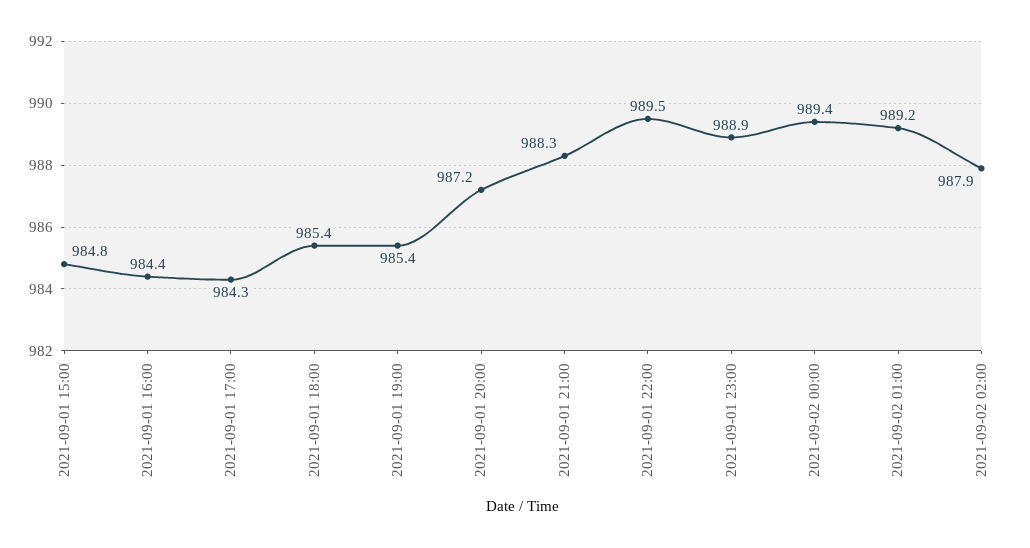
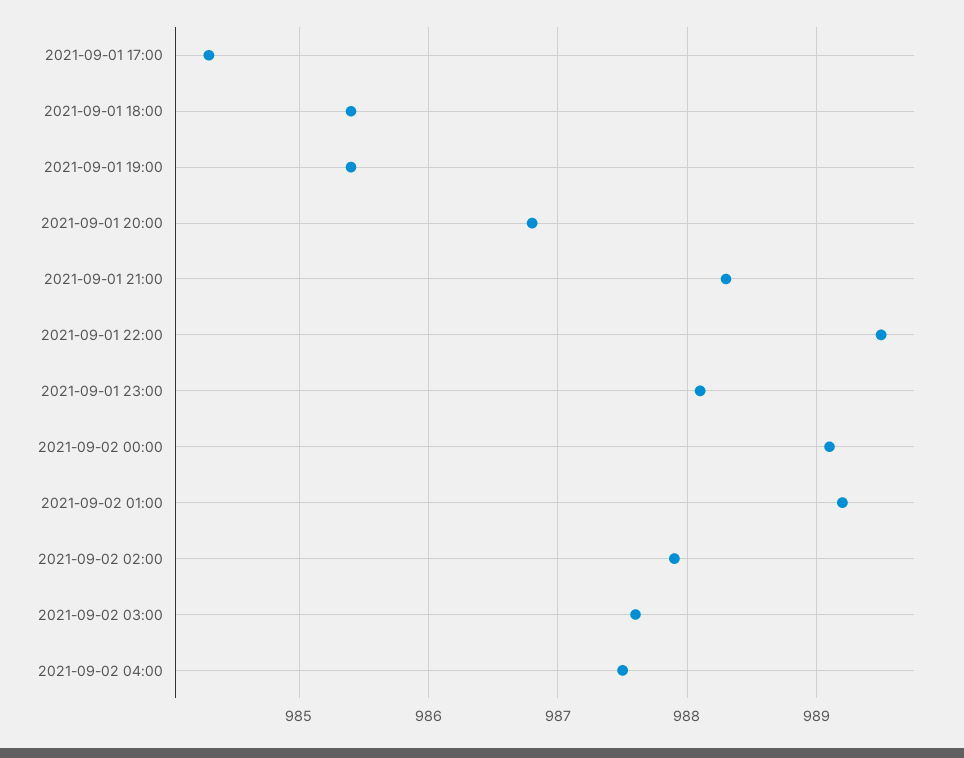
2021-09-01 15:00: 984.8 -> none
2021-09-01 16:00: 984.4 -> none
2021-09-01 20:00: 987.2 -> 986.8
2021-09-01 23:00: 988.9 -> 988.1
2021-09-02 00:00: 989.4 -> 989.1
2021-09-02 03:00: none -> 987.6
2021-09-02 04:00: none -> 987.5

